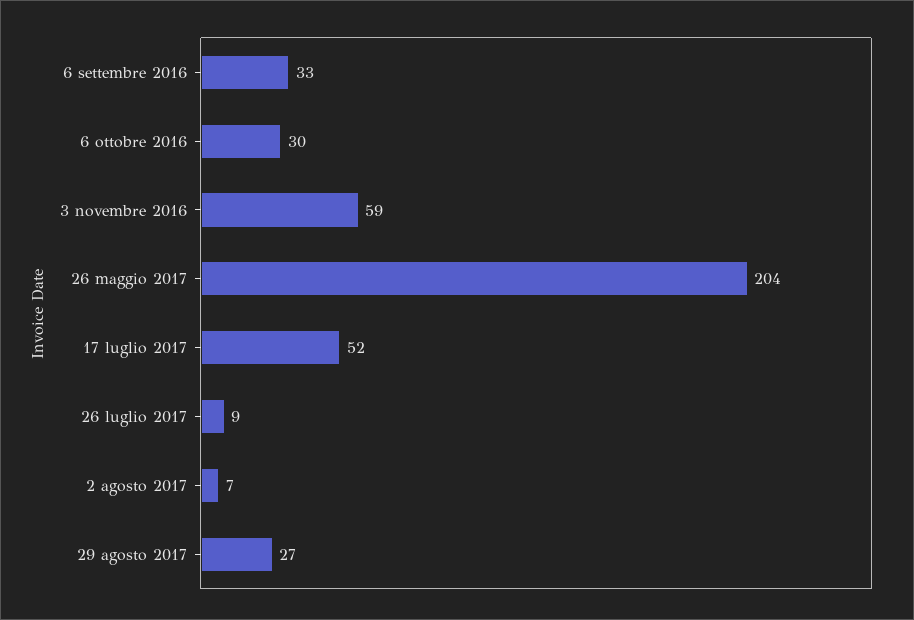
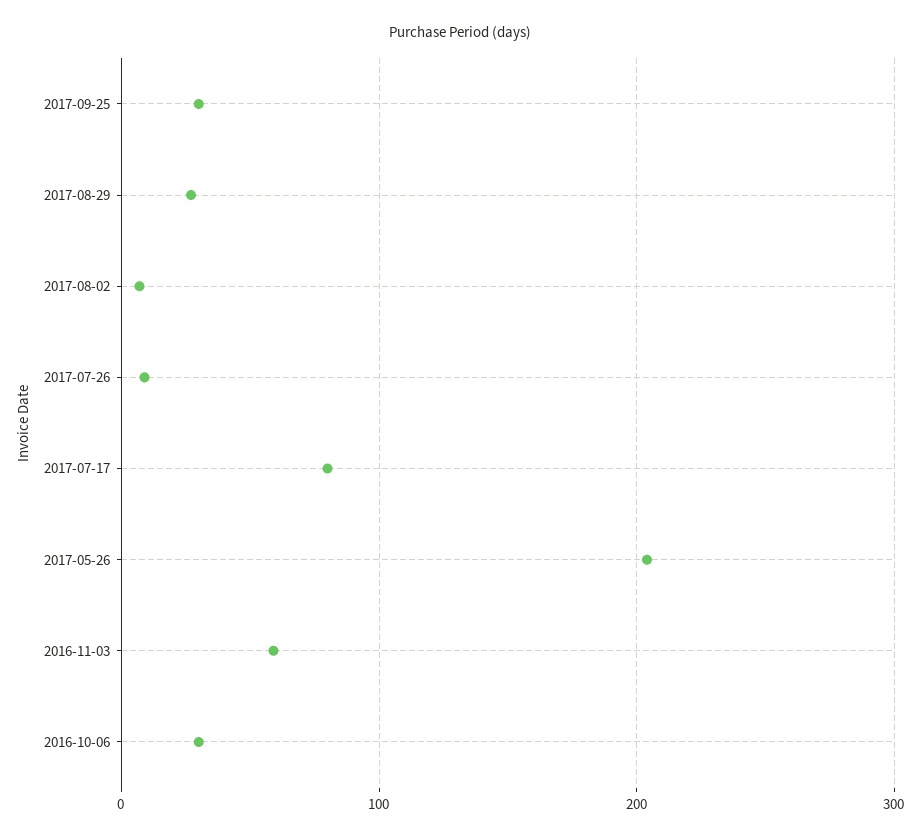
6 settembre 2016: 33 -> none
17 luglio 2017: 52 -> 80
2017-09-25: none -> 30

